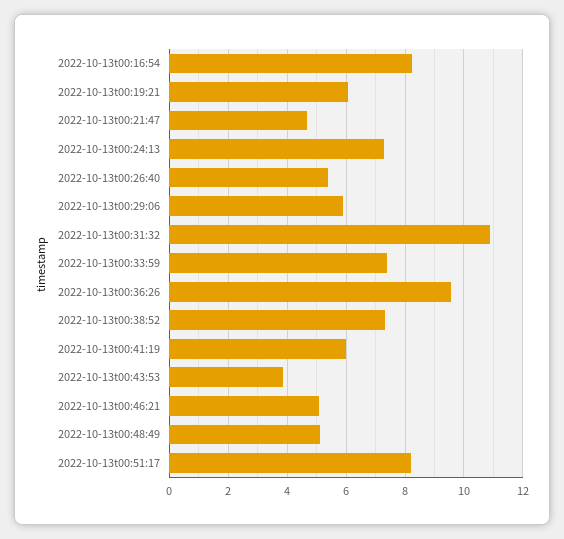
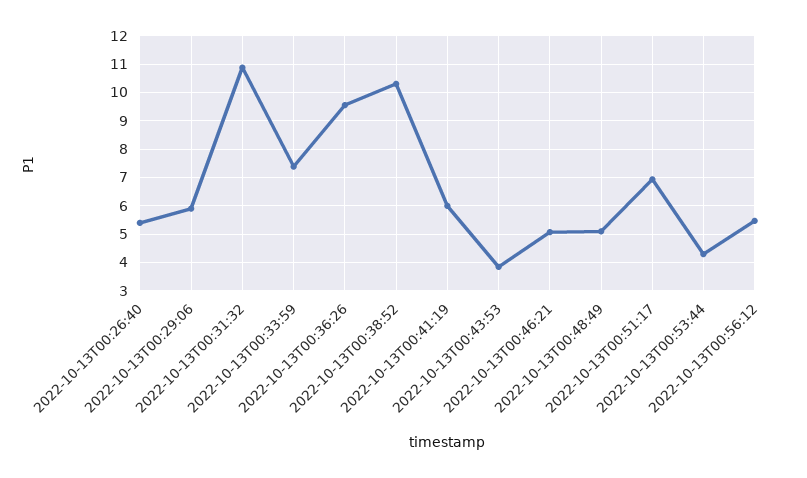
2022-10-13t00:16:54: 8.25 -> none
2022-10-13t00:19:21: 6 -> none
2022-10-13t00:21:47: 4.75 -> none
2022-10-13t00:24:13: 7.25 -> none
2022-10-13t00:38:52: 7.25 -> 10.25
2022-10-13t00:51:17: 8.25 -> 7
2022-10-13T00:53:44: none -> 4.25
2022-10-13T00:56:12: none -> 5.5

